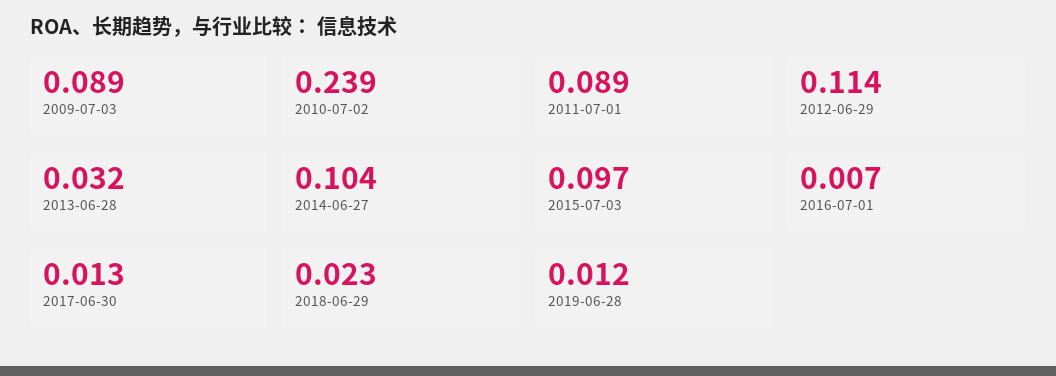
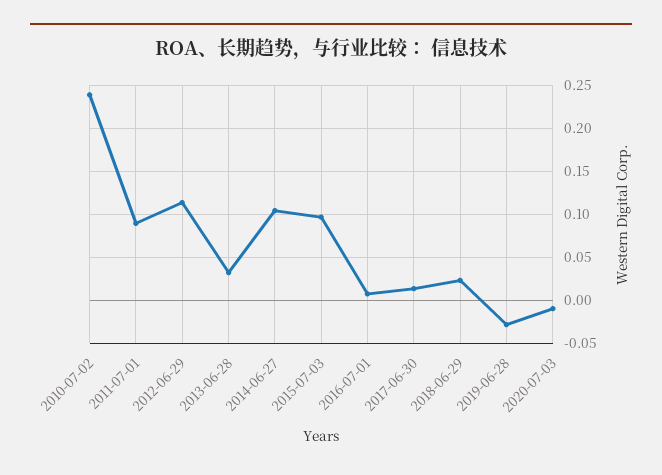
2009-07-03: 0.089 -> none
2019-06-28: 0.012 -> -0.03
2020-07-03: none -> -0.01

